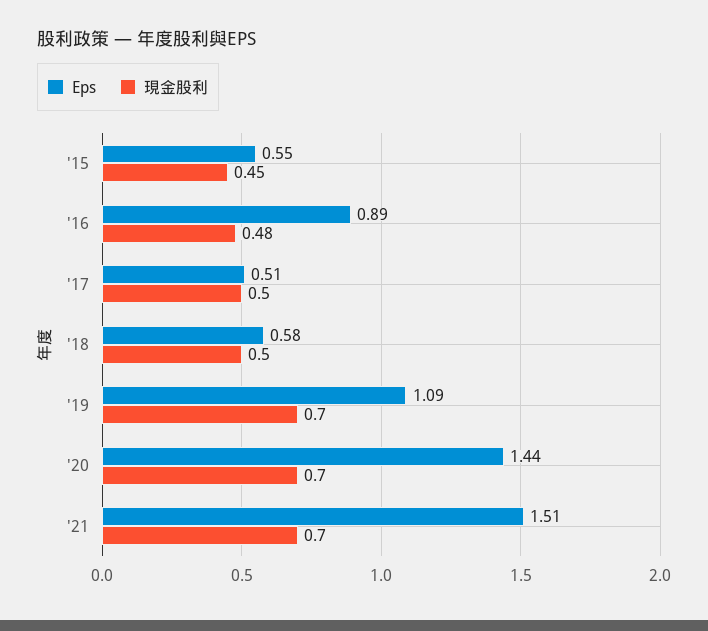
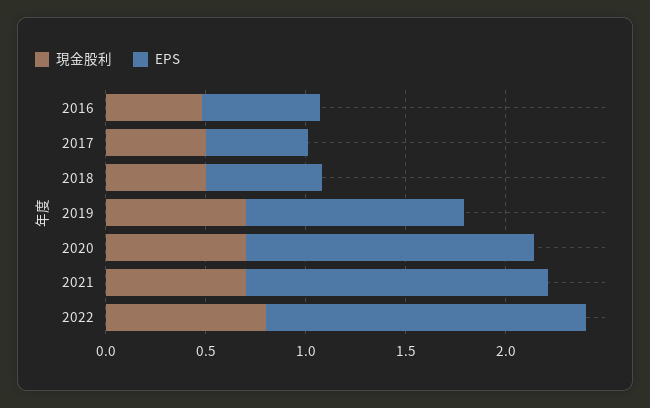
Eps, '15: 0.55 -> none
現金股利, '15: 0.45 -> none
Eps, '16: 0.89 -> 0.6
現金股利, 2022: none -> 0.8
Eps, 2022: none -> 1.6

